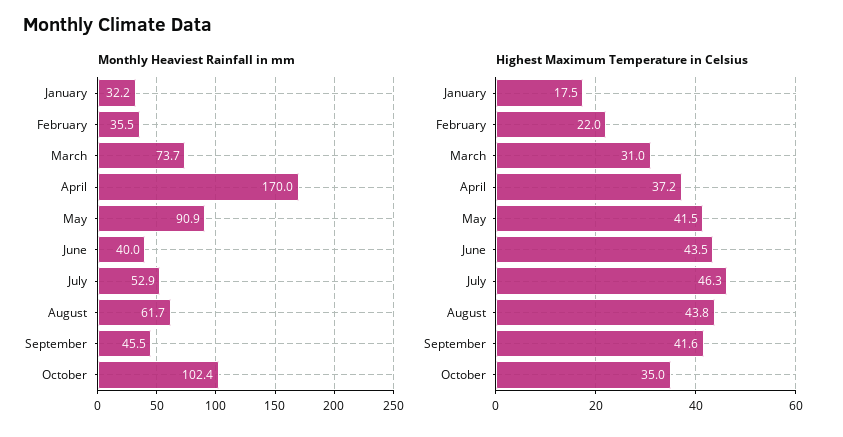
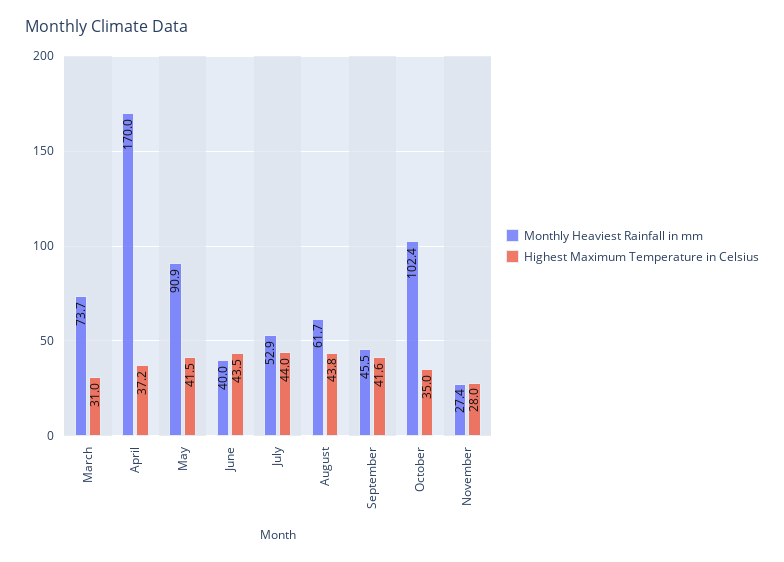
Monthly Heaviest Rainfall in mm, January: 32.2 -> none
Monthly Heaviest Rainfall in mm, February: 35.5 -> none
Highest Maximum Temperature in Celsius, January: 17.5 -> none
Highest Maximum Temperature in Celsius, February: 22 -> none
Highest Maximum Temperature in Celsius, July: 46.3 -> 44
Monthly Heaviest Rainfall in mm, November: none -> 27.4
Highest Maximum Temperature in Celsius, November: none -> 28

